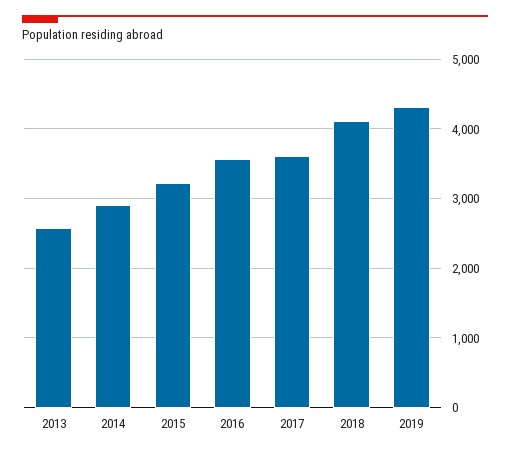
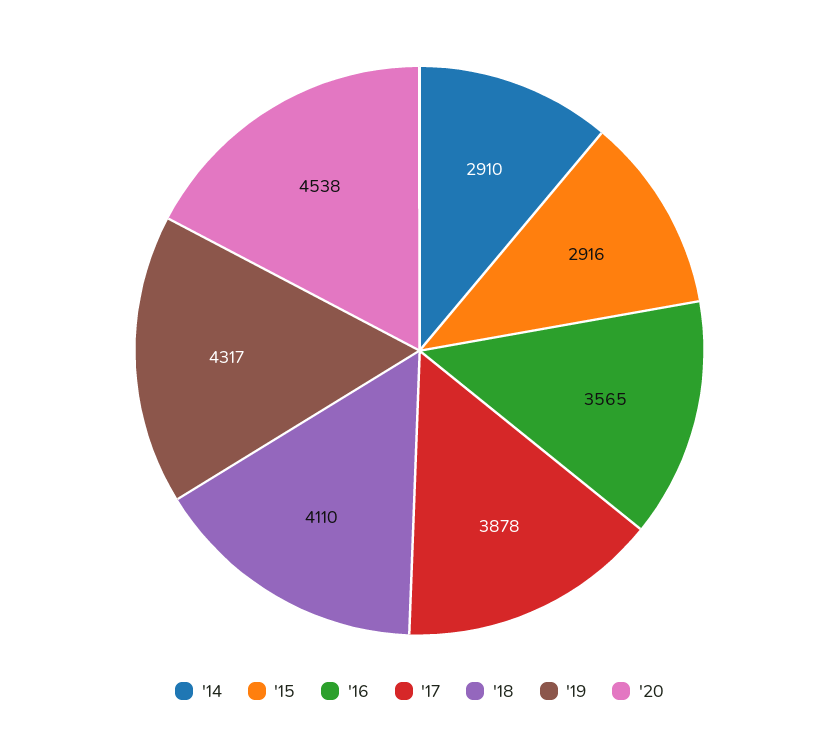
2013: 2600 -> none
2015: 3200 -> 2916
2017: 3600 -> 3878
'20: none -> 4538

